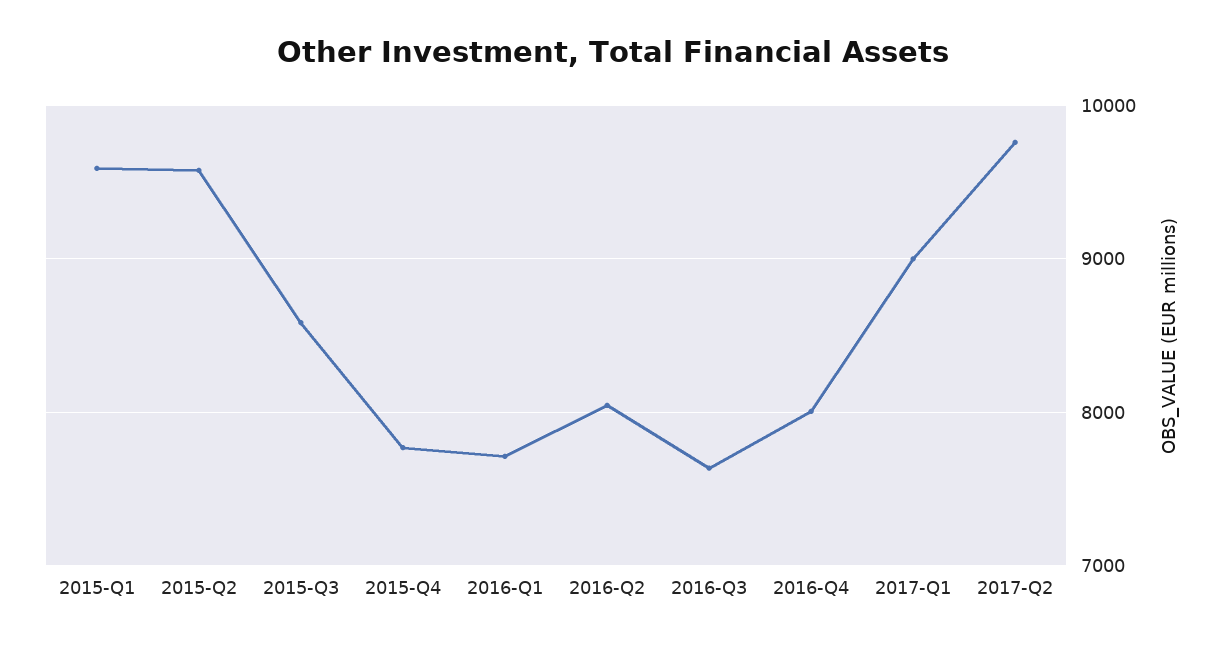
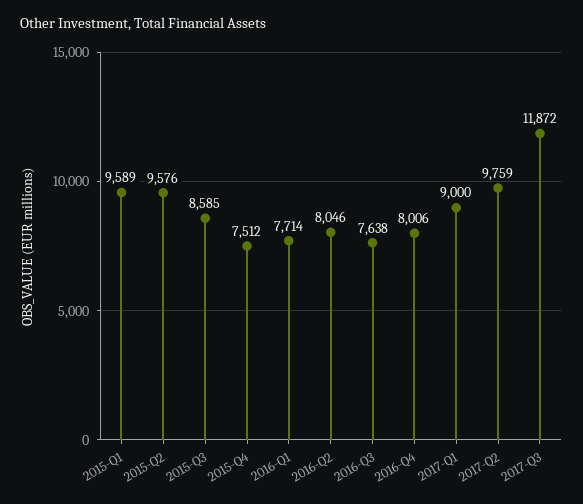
2015-Q4: 7800 -> 7512
2017-Q3: none -> 11872

